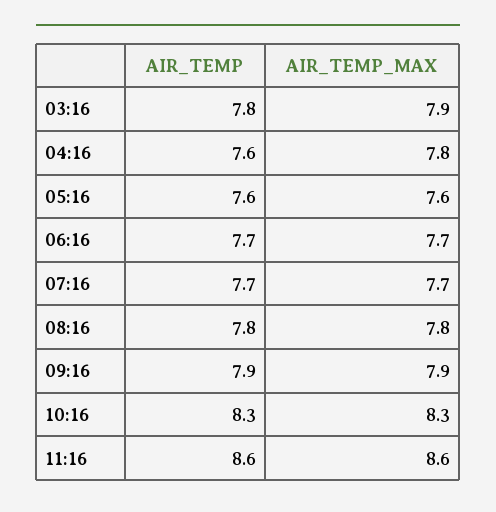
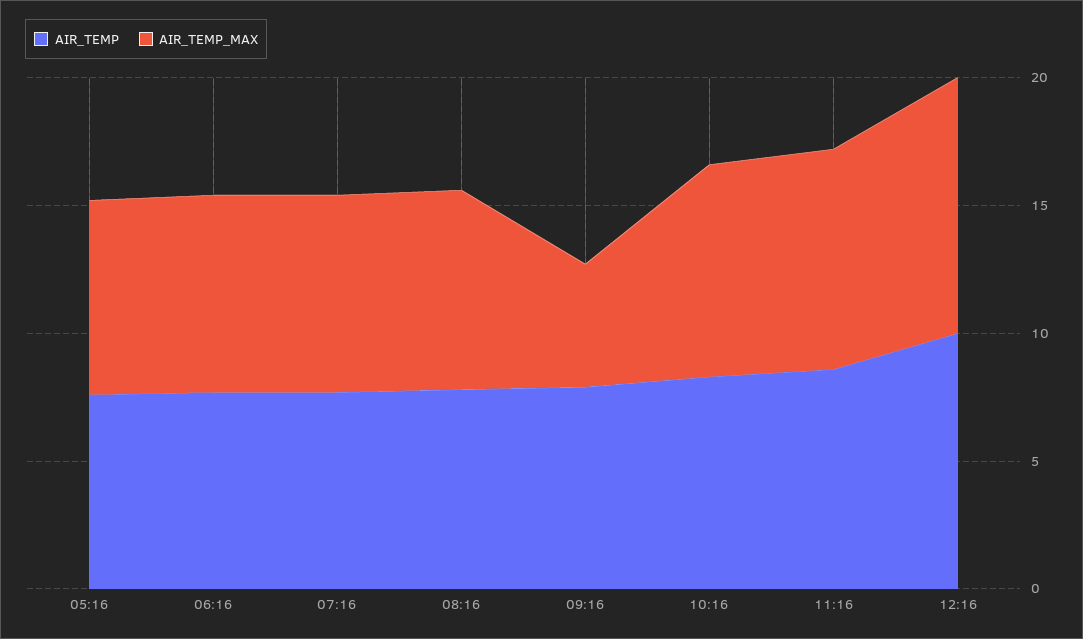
AIR_TEMP, 03:16: 7.8 -> none
AIR_TEMP_MAX, 03:16: 7.9 -> none
AIR_TEMP, 04:16: 7.6 -> none
AIR_TEMP_MAX, 04:16: 7.8 -> none
AIR_TEMP_MAX, 09:16: 7.9 -> 5
AIR_TEMP, 12:16: none -> 10
AIR_TEMP_MAX, 12:16: none -> 10

